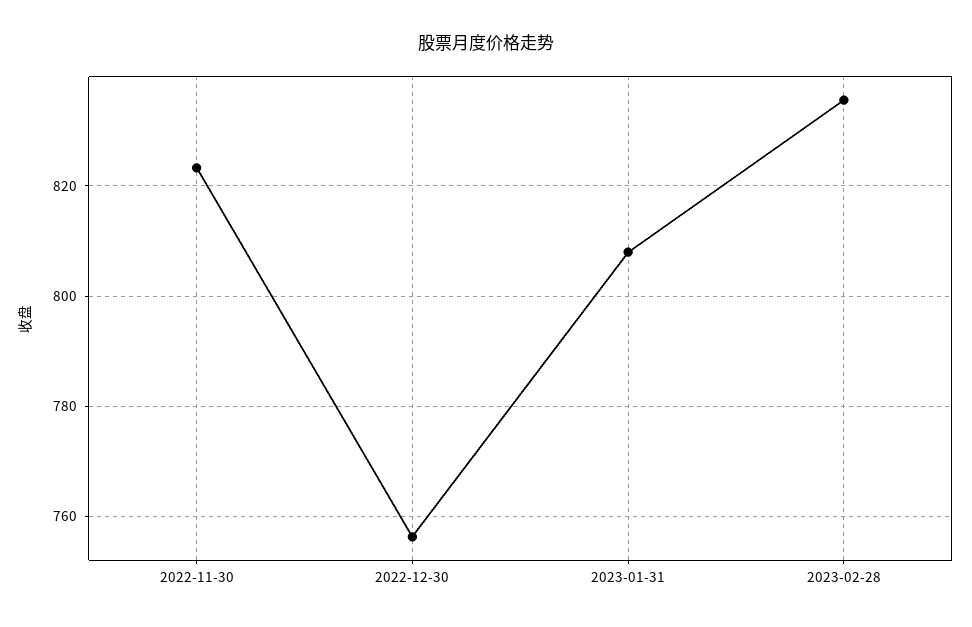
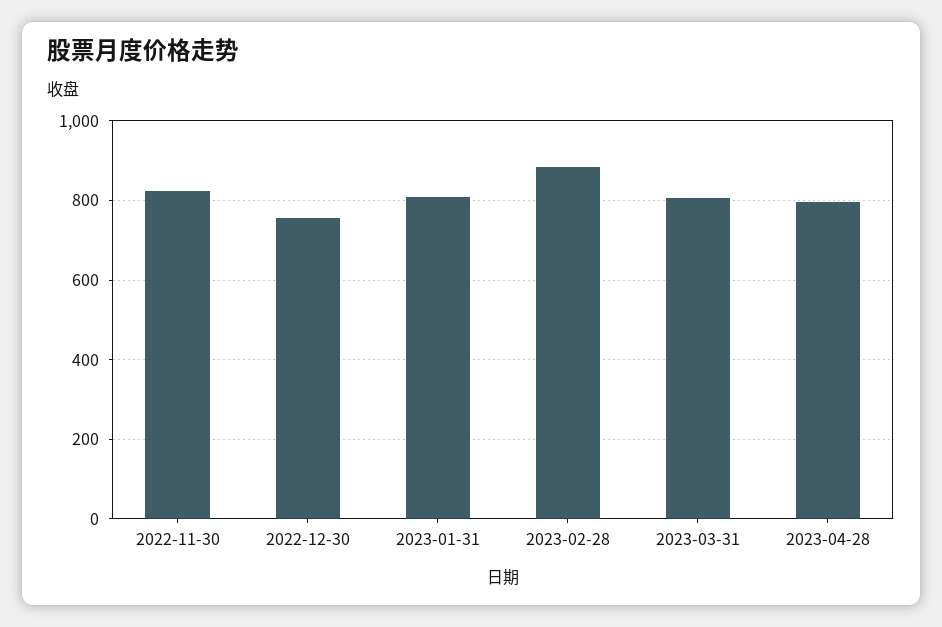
2023-02-28: 836 -> 880
2023-03-31: none -> 800
2023-04-28: none -> 800

